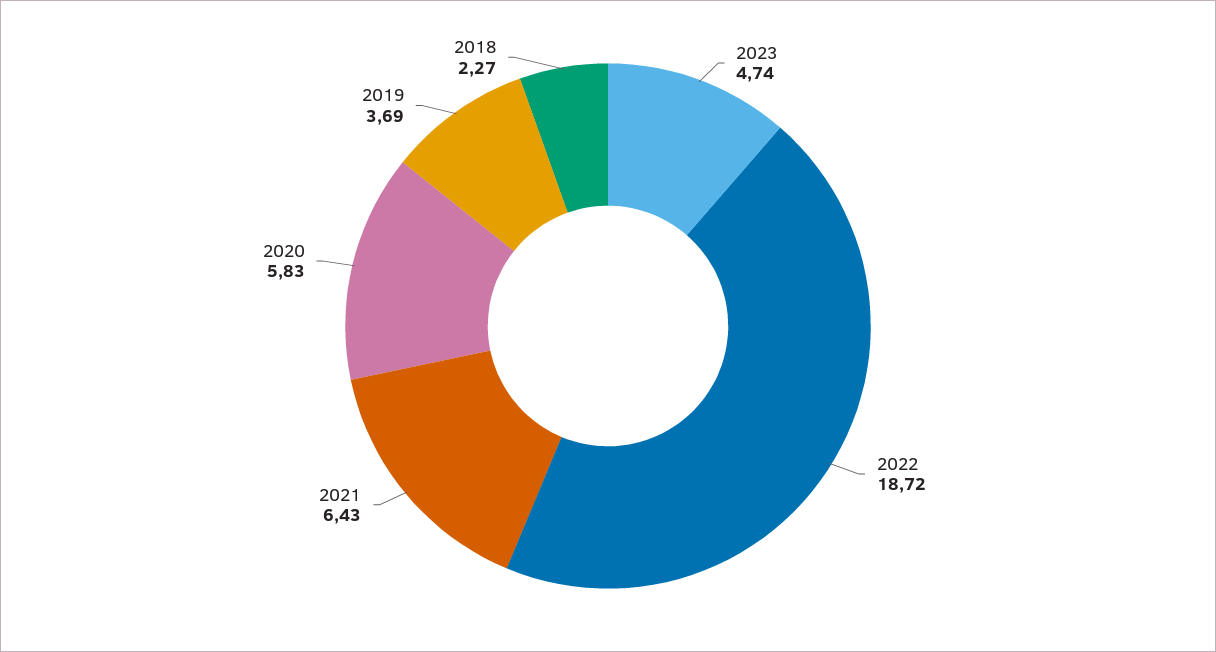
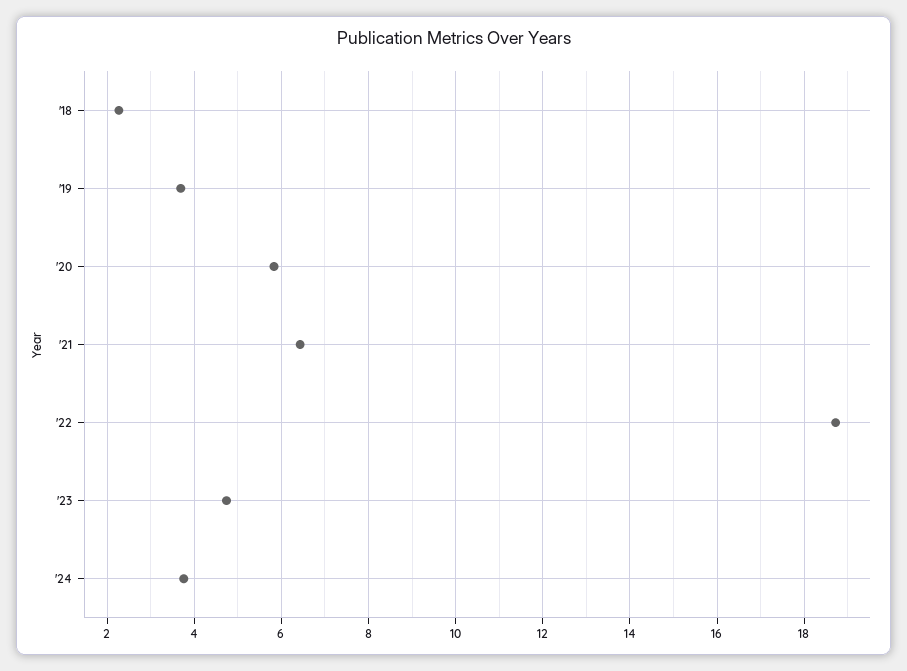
'24: none -> 3.8

